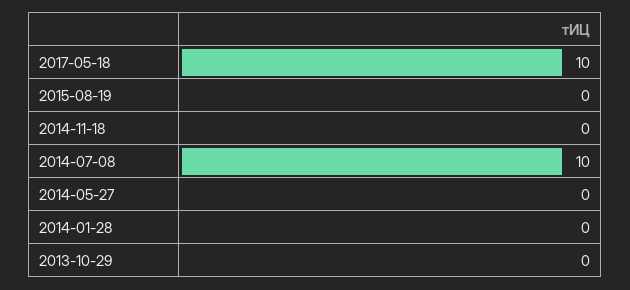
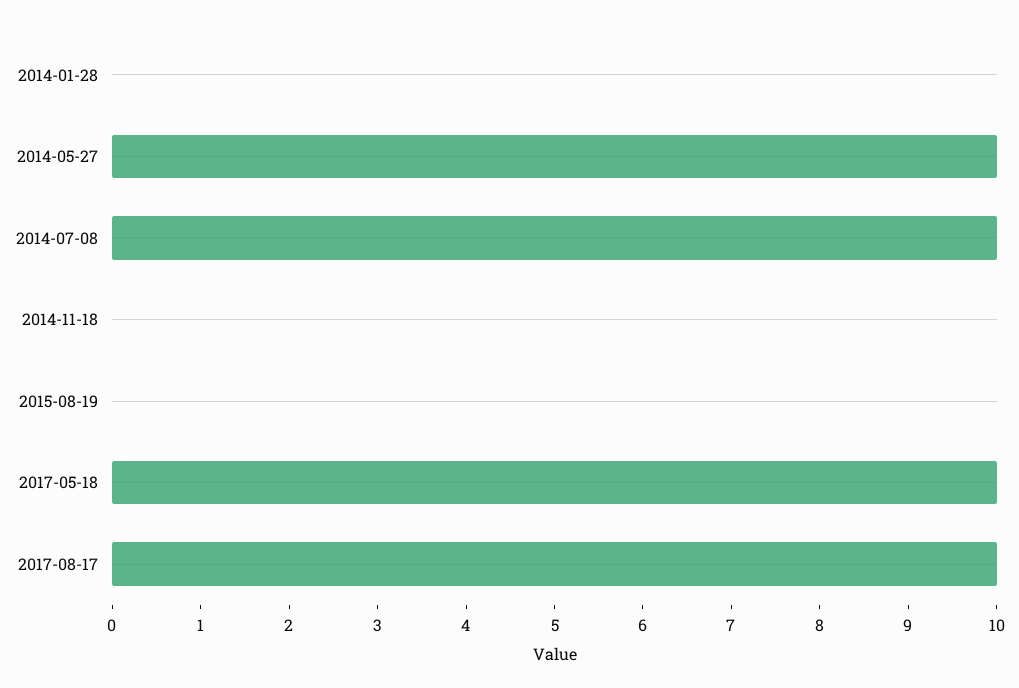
2014-05-27: 0 -> 10
2013-10-29: 0 -> none
2017-08-17: none -> 10

